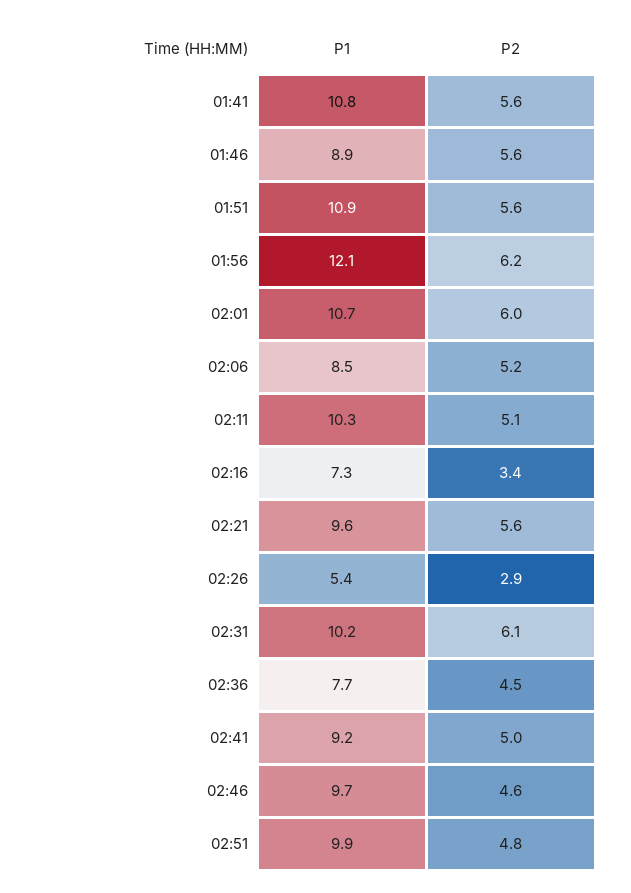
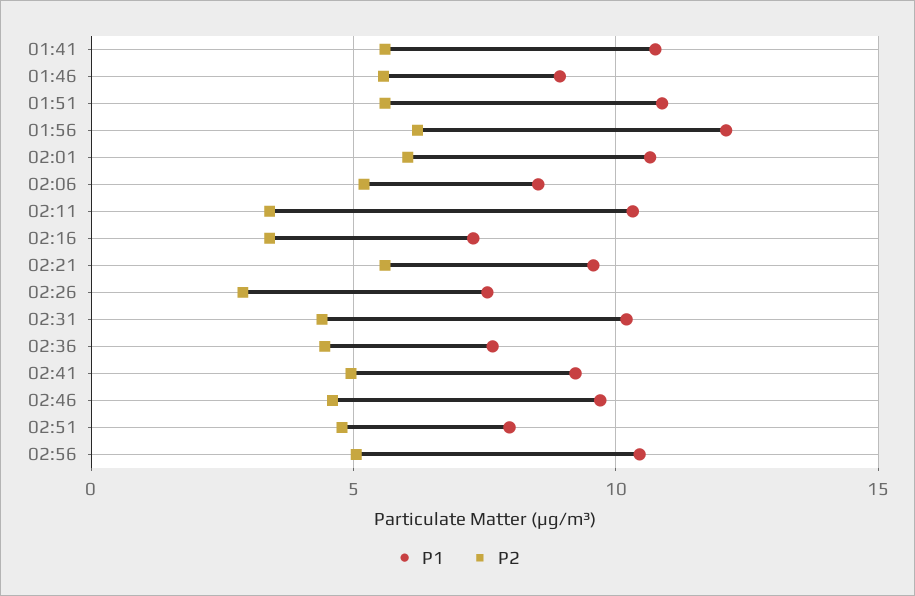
P2, 02:11: 5.1 -> 3.5
P1, 02:26: 5.4 -> 7.5
P2, 02:31: 6.1 -> 4.5
P1, 02:51: 9.9 -> 8
P1, 02:56: none -> 10.5
P2, 02:56: none -> 5

